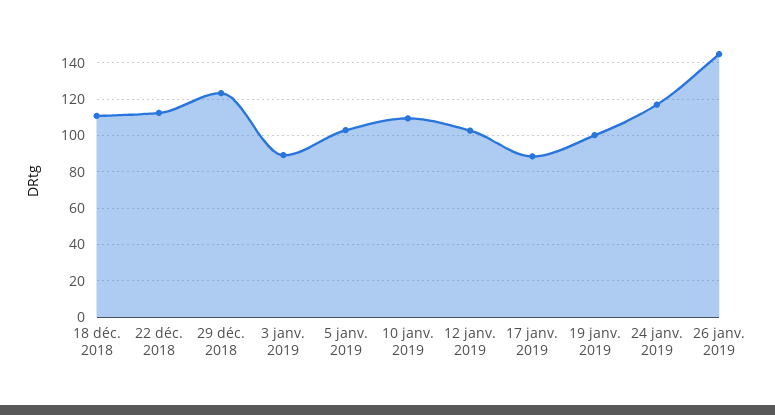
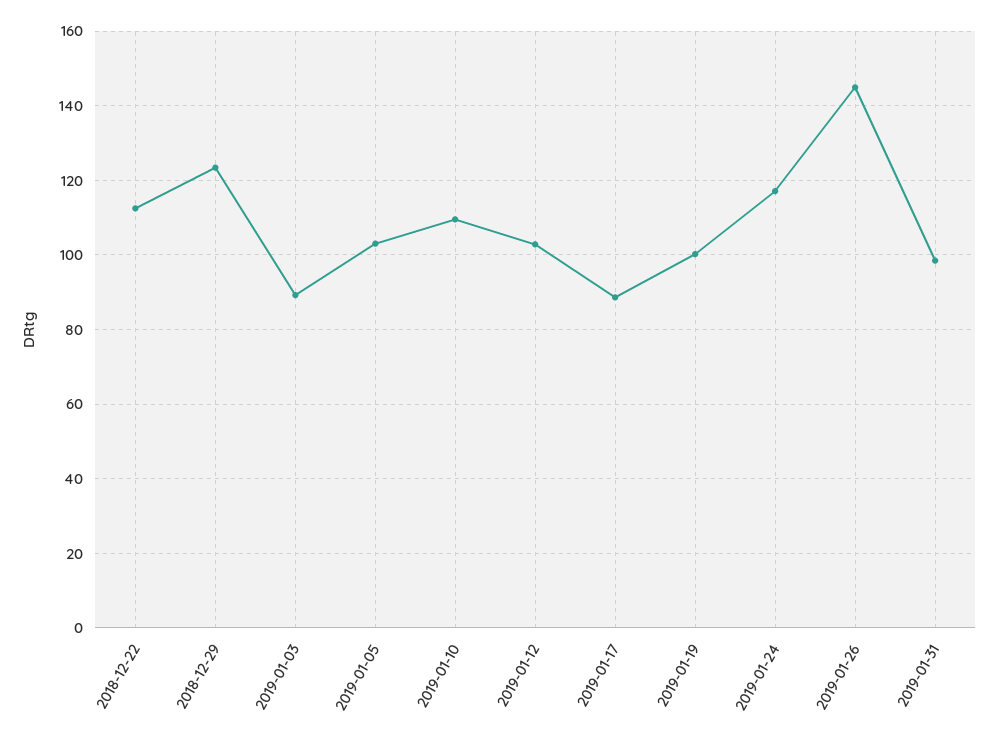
18 déc. 2018: 110 -> none
2019-01-31: none -> 98

